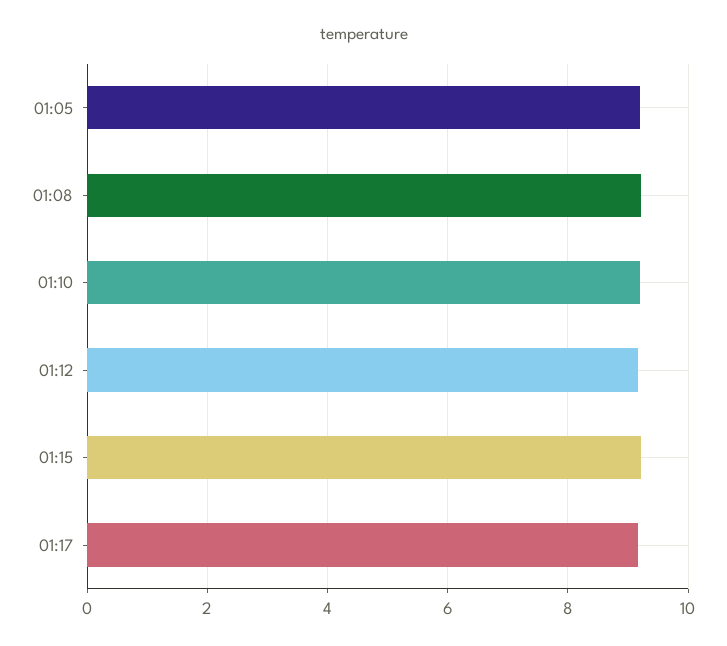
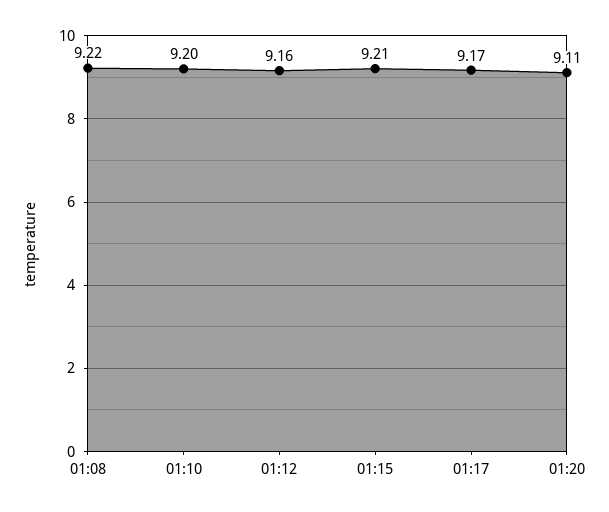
01:05: 9.2 -> none
01:20: none -> 9.11

